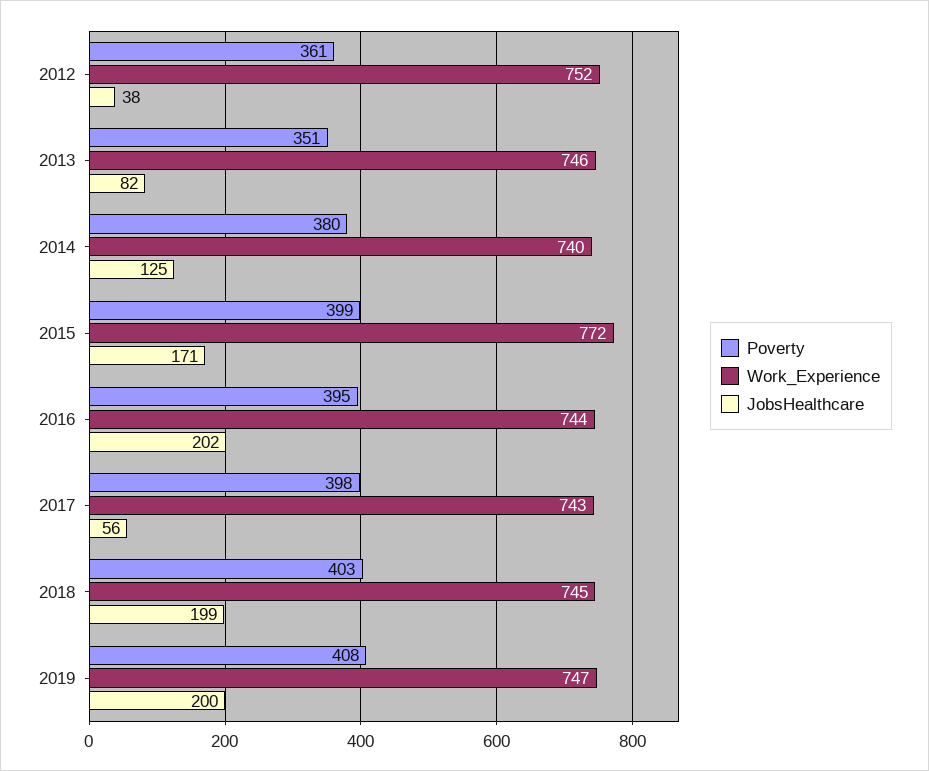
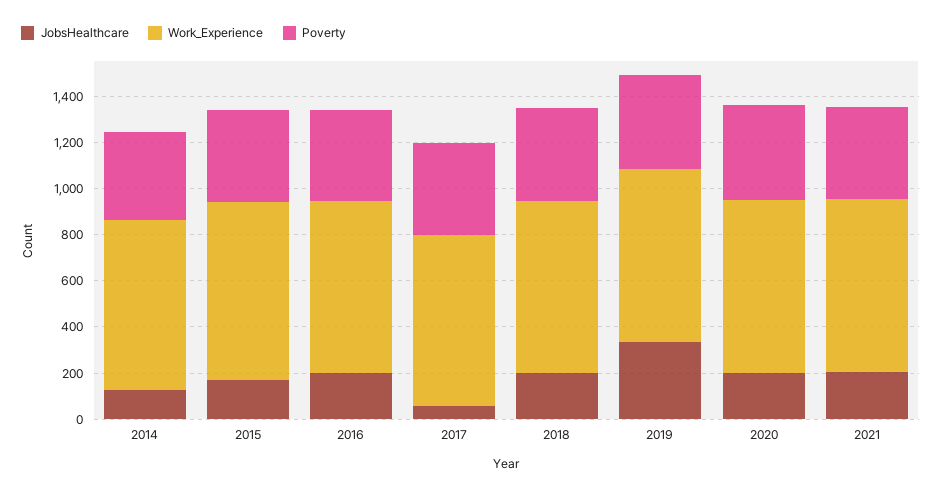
Poverty, 2012: 361 -> none
Work_Experience, 2012: 752 -> none
JobsHealthcare, 2012: 38 -> none
Poverty, 2013: 351 -> none
Work_Experience, 2013: 746 -> none
JobsHealthcare, 2013: 82 -> none
JobsHealthcare, 2019: 200 -> 350
JobsHealthcare, 2020: none -> 200
Work_Experience, 2020: none -> 750
Poverty, 2020: none -> 400
JobsHealthcare, 2021: none -> 200
Work_Experience, 2021: none -> 750
Poverty, 2021: none -> 400

